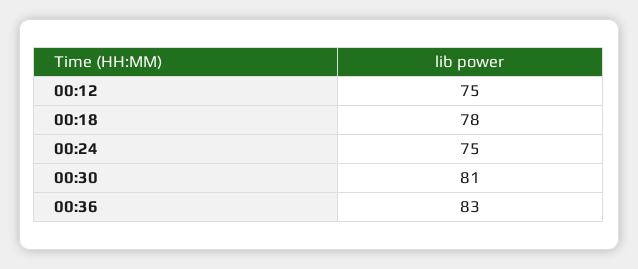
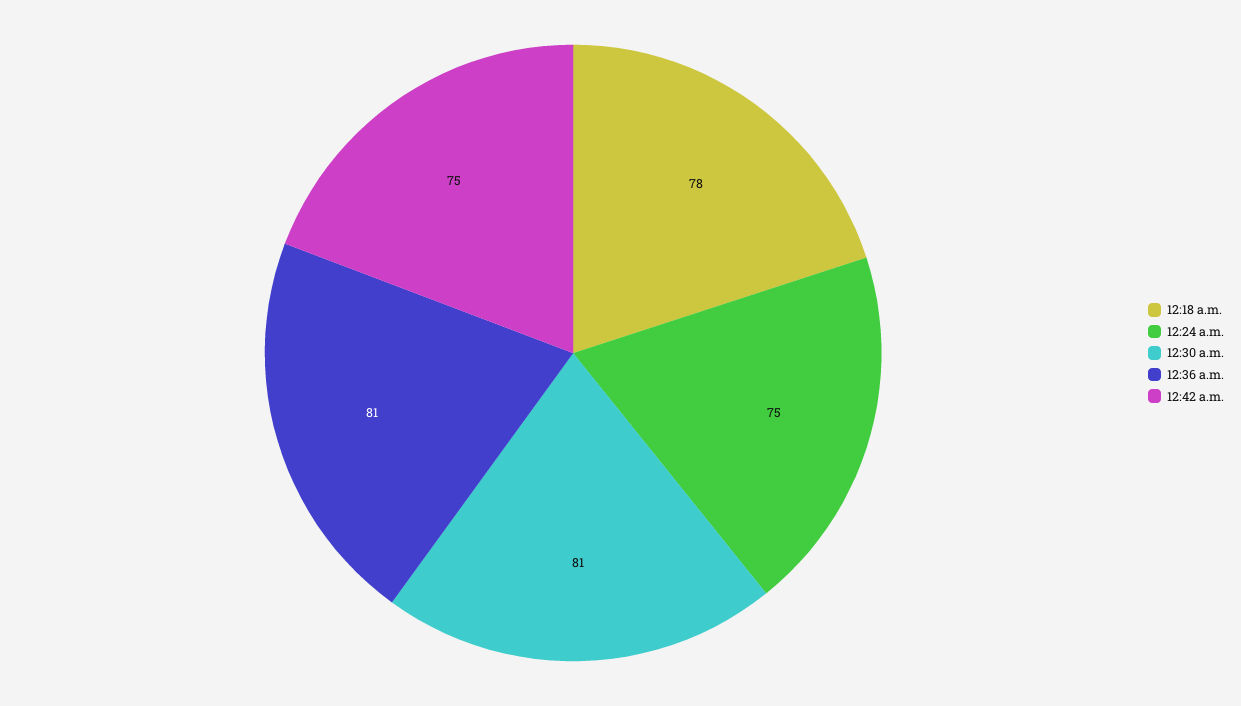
00:12: 75 -> none
00:36: 83 -> 81
12:42 a.m.: none -> 75

